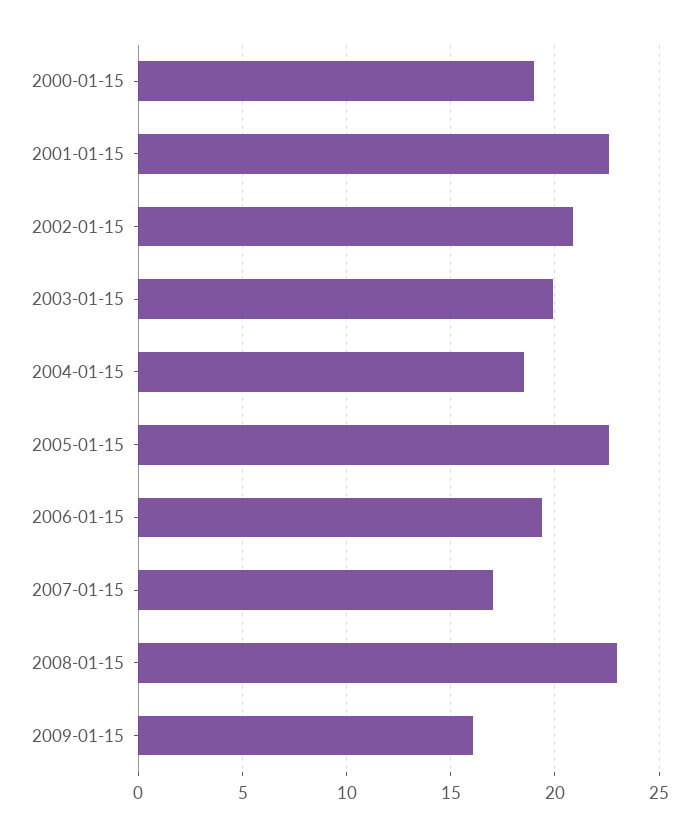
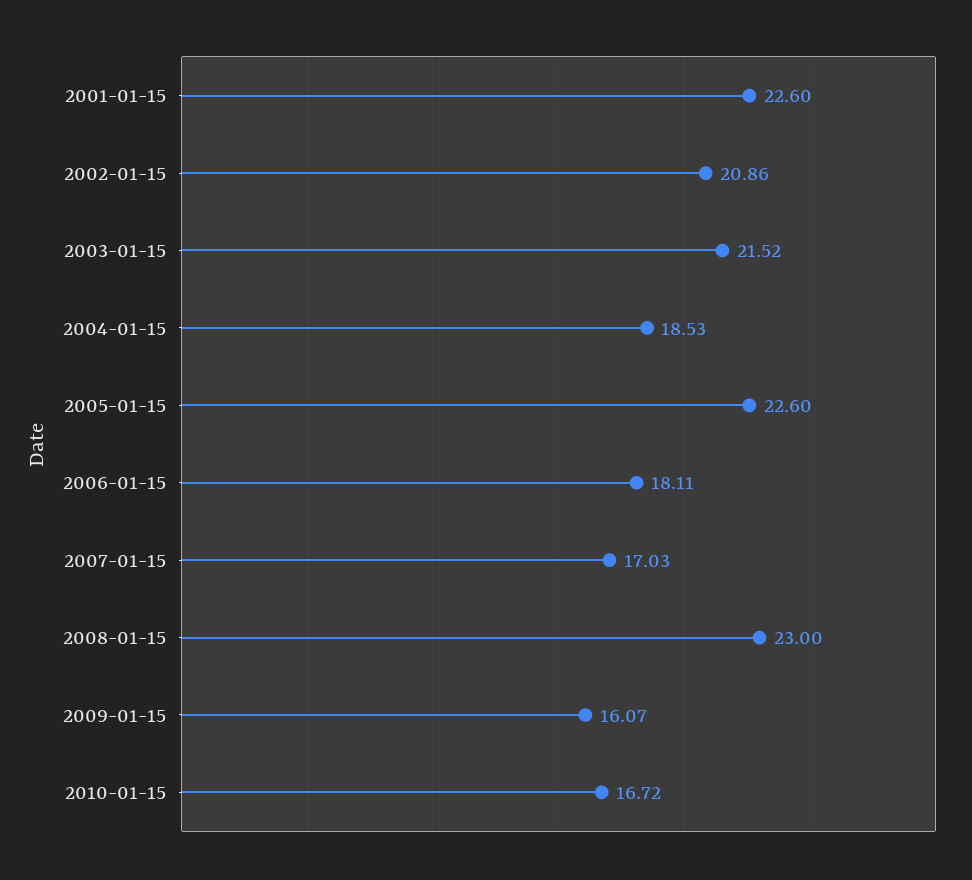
2000-01-15: 19 -> none
2003-01-15: 20 -> 21.52
2006-01-15: 19.5 -> 18.11
2010-01-15: none -> 16.72

